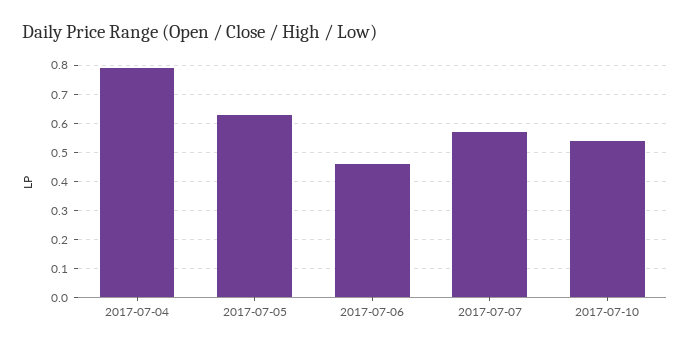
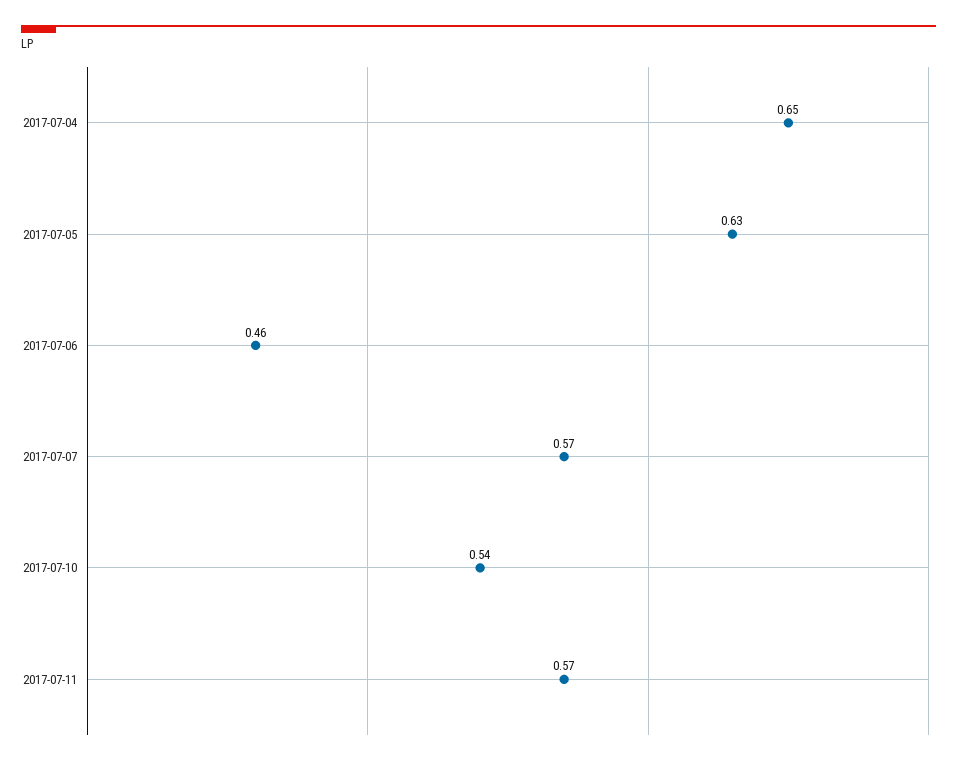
2017-07-04: 0.8 -> 0.65
2017-07-11: none -> 0.57

